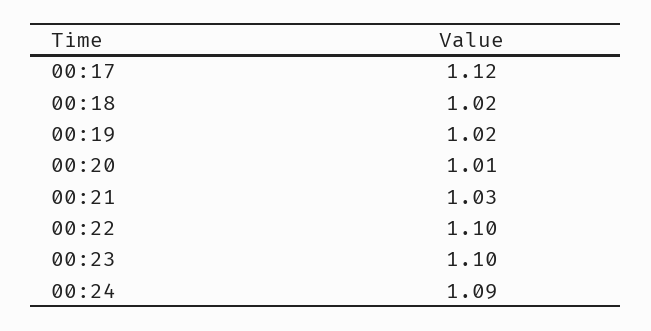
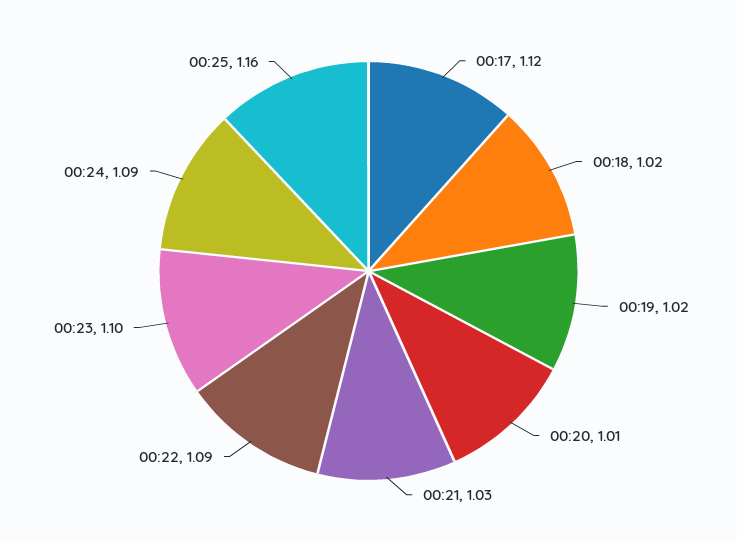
00:22: 1.1 -> 1.09
00:25: none -> 1.16

